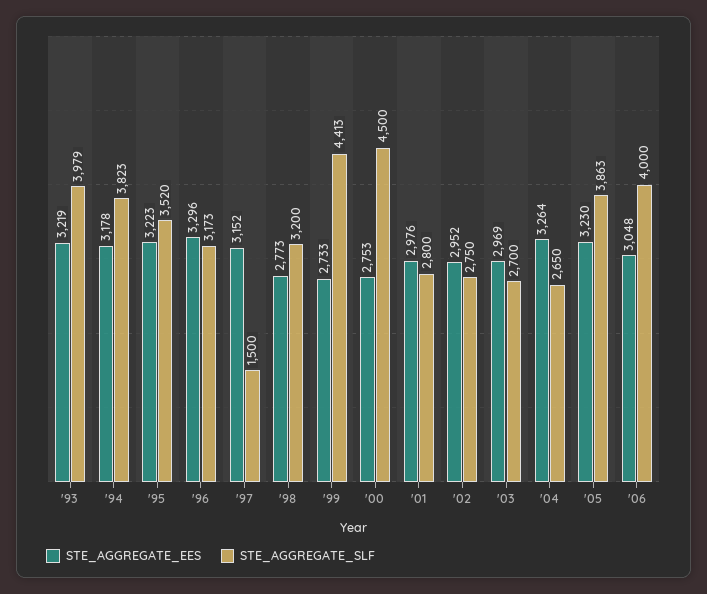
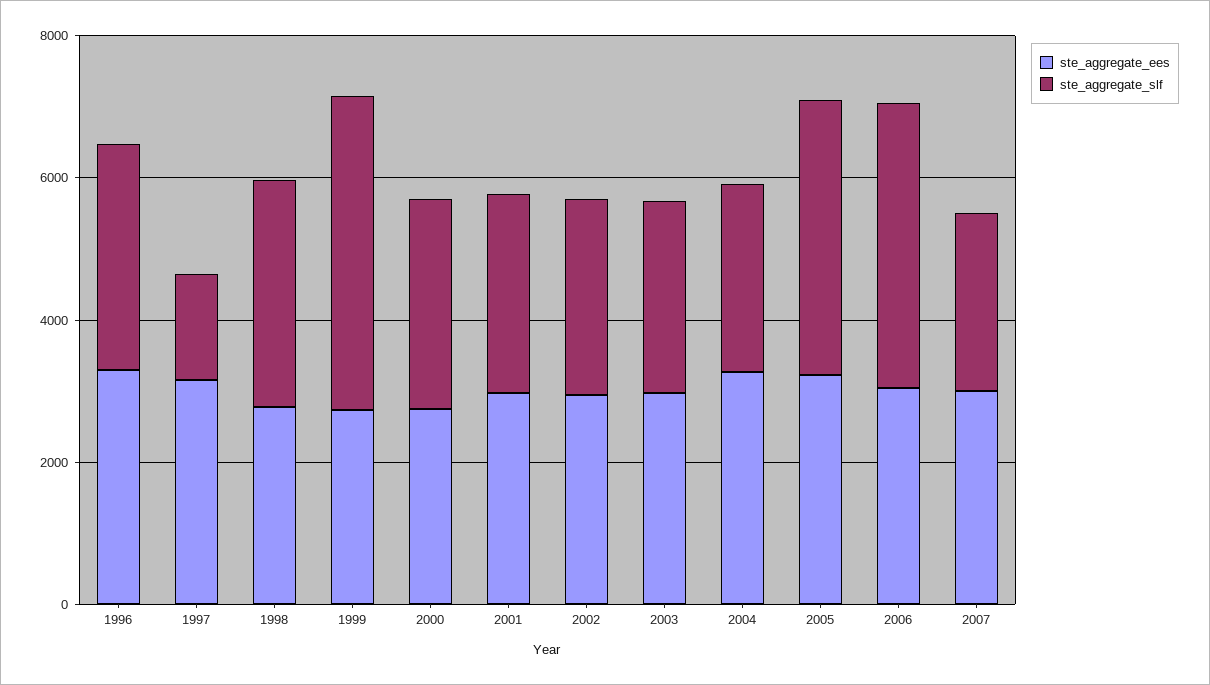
STE_AGGREGATE_EES, '93: 3219 -> none
STE_AGGREGATE_SLF, '93: 3979 -> none
STE_AGGREGATE_EES, '94: 3178 -> none
STE_AGGREGATE_SLF, '94: 3823 -> none
STE_AGGREGATE_EES, '95: 3223 -> none
STE_AGGREGATE_SLF, '95: 3520 -> none
STE_AGGREGATE_SLF, '00: 4500 -> 3000
STE_AGGREGATE_EES, 2007: none -> 3000
STE_AGGREGATE_SLF, 2007: none -> 2500

